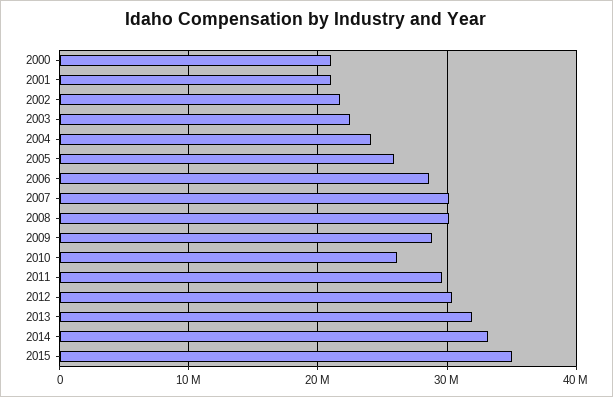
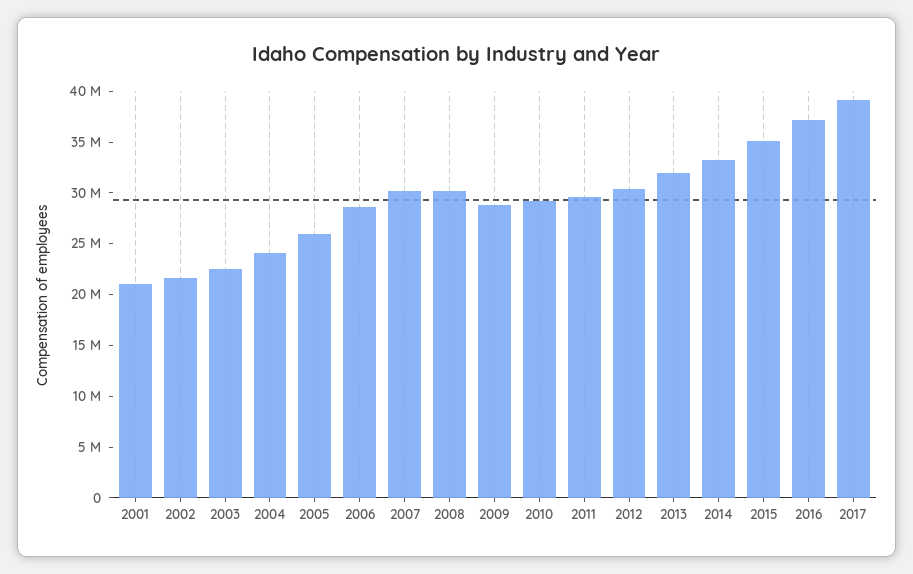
2000: 21000000 -> none
2010: 26000000 -> 29000000
2016: none -> 37000000
2017: none -> 39000000

